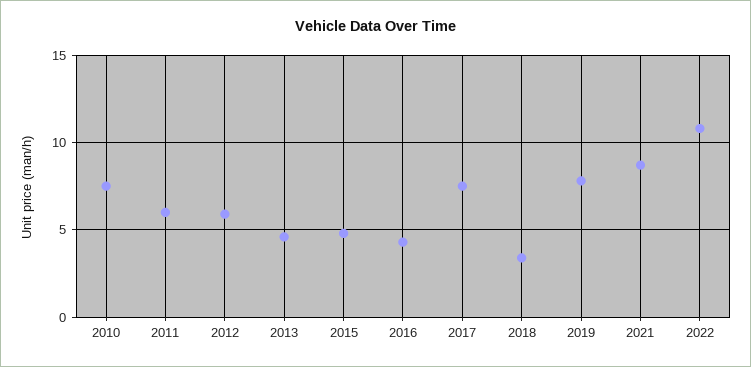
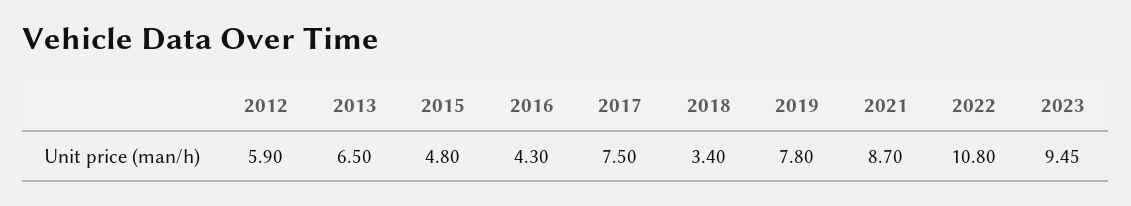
2010: 7.5 -> none
2011: 6 -> none
2013: 4.5 -> 6.5
2023: none -> 9.45

